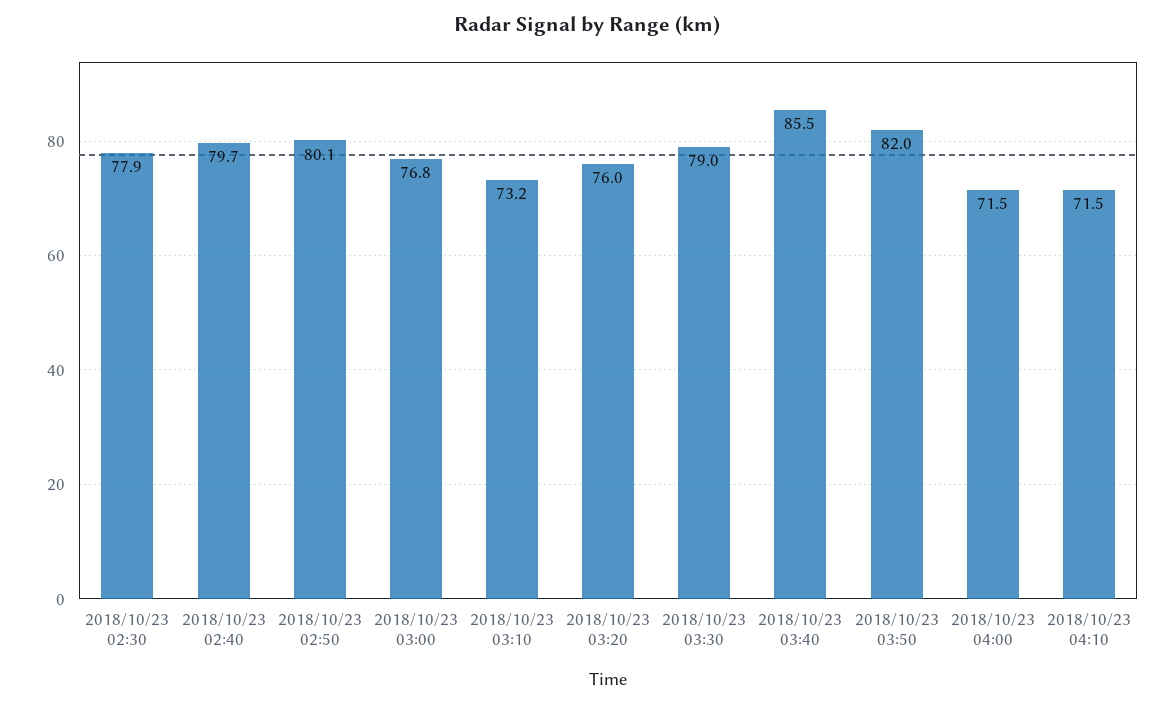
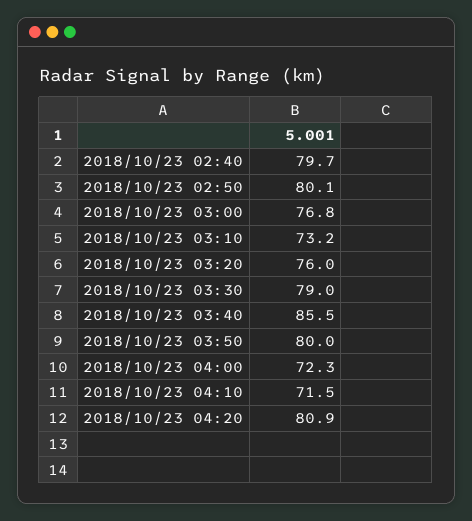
2018/10/23 02:30: 77.9 -> none
2018/10/23 03:50: 82 -> 80
2018/10/23 04:00: 71.5 -> 72.3
2018/10/23 04:20: none -> 80.9

